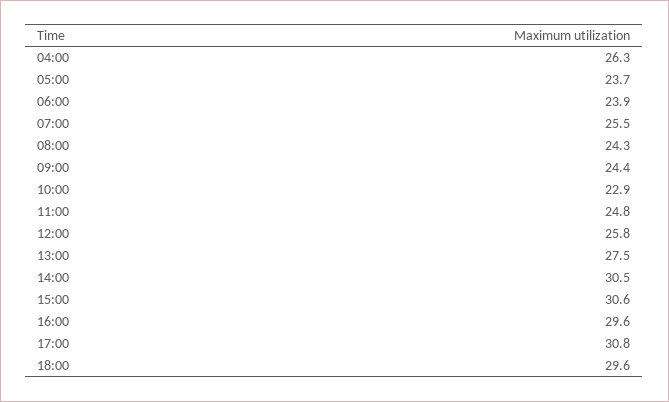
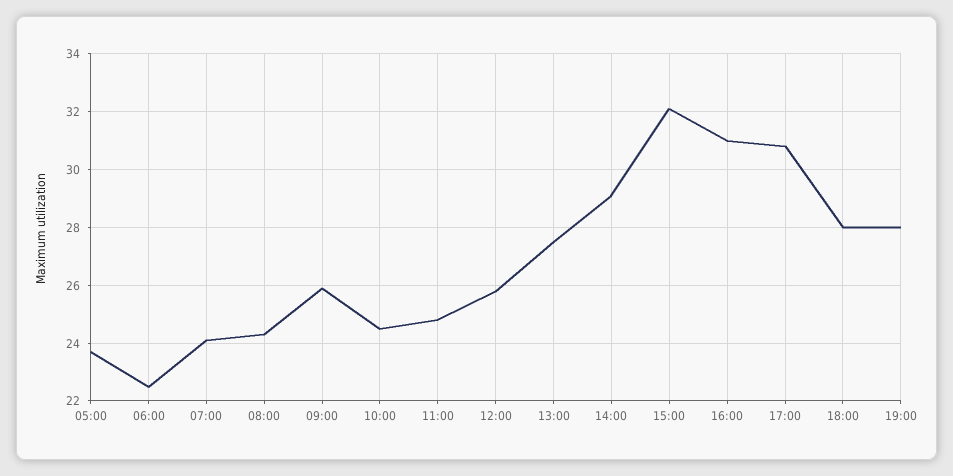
04:00: 26.3 -> none
06:00: 23.9 -> 22.5
07:00: 25.5 -> 24
09:00: 24.4 -> 26
10:00: 22.9 -> 24.5
14:00: 30.5 -> 29
15:00: 30.6 -> 32
16:00: 29.6 -> 31
18:00: 29.6 -> 28
19:00: none -> 28

